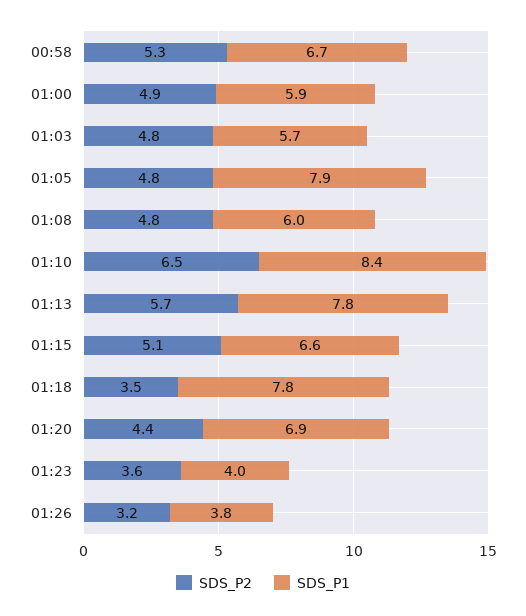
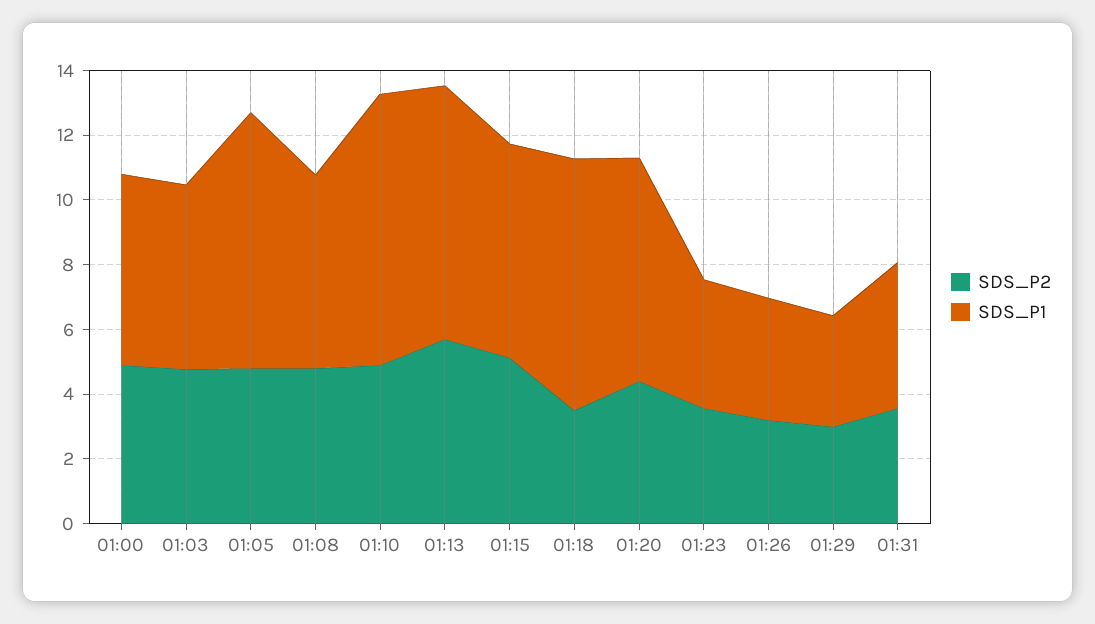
SDS_P2, 00:58: 5.3 -> none
SDS_P1, 00:58: 6.7 -> none
SDS_P2, 01:10: 6.5 -> 5
SDS_P2, 01:29: none -> 3
SDS_P1, 01:29: none -> 3.5
SDS_P2, 01:31: none -> 3.5
SDS_P1, 01:31: none -> 4.5

